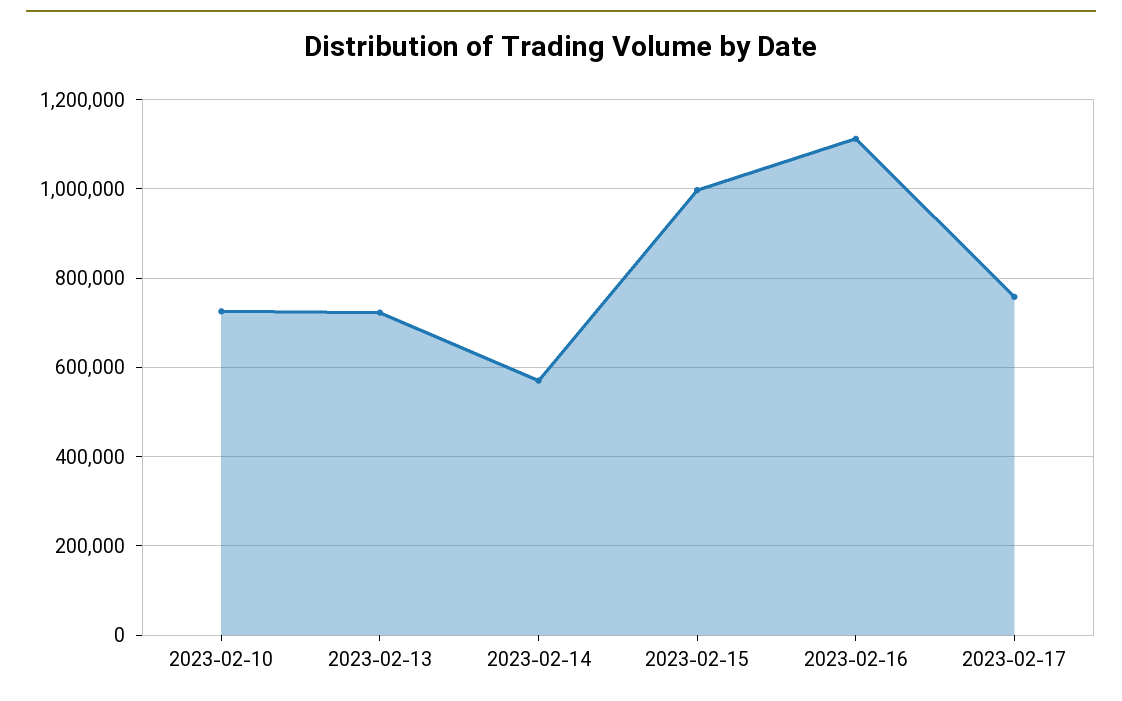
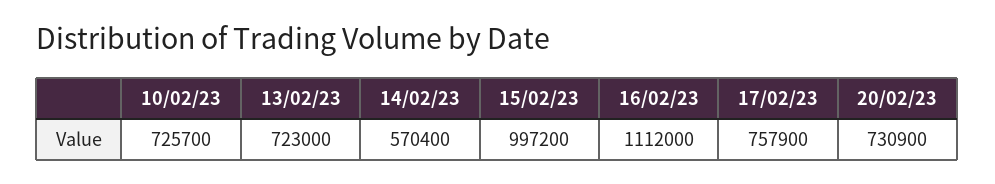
20/02/23: none -> 730900

